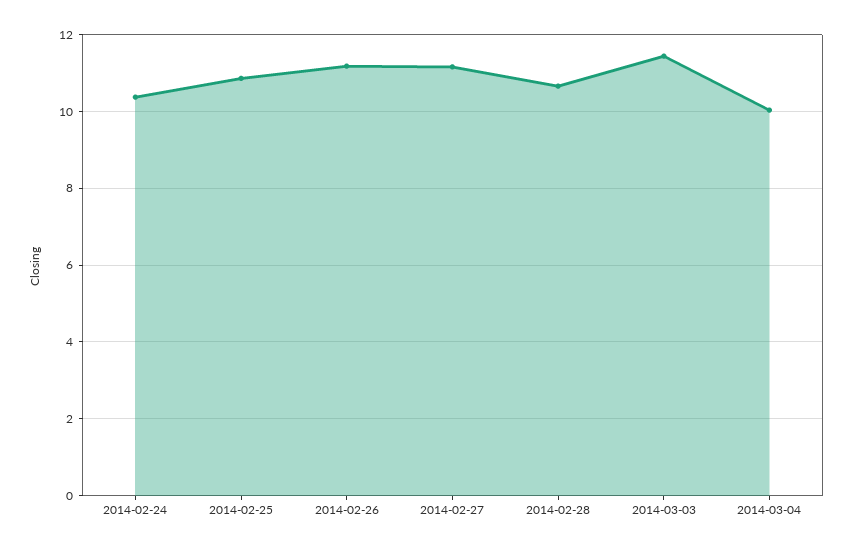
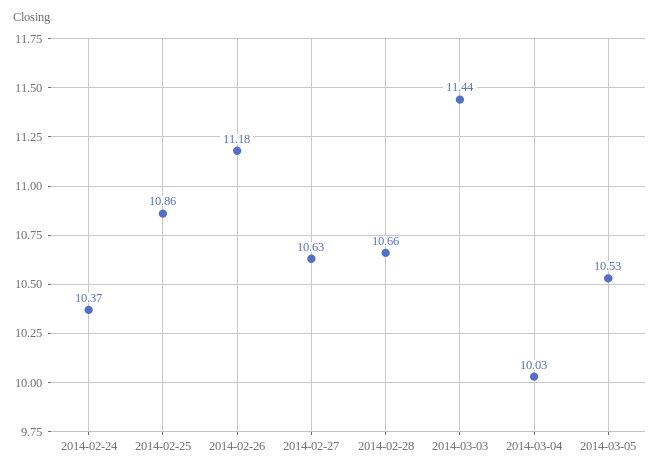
2014-02-27: 11.2 -> 10.63
2014-03-05: none -> 10.53

